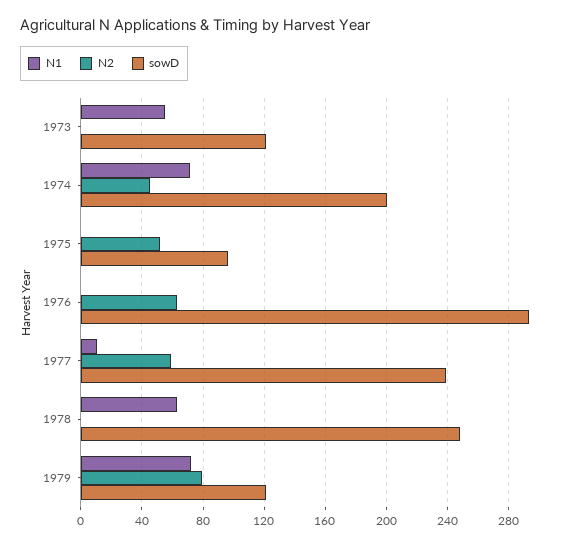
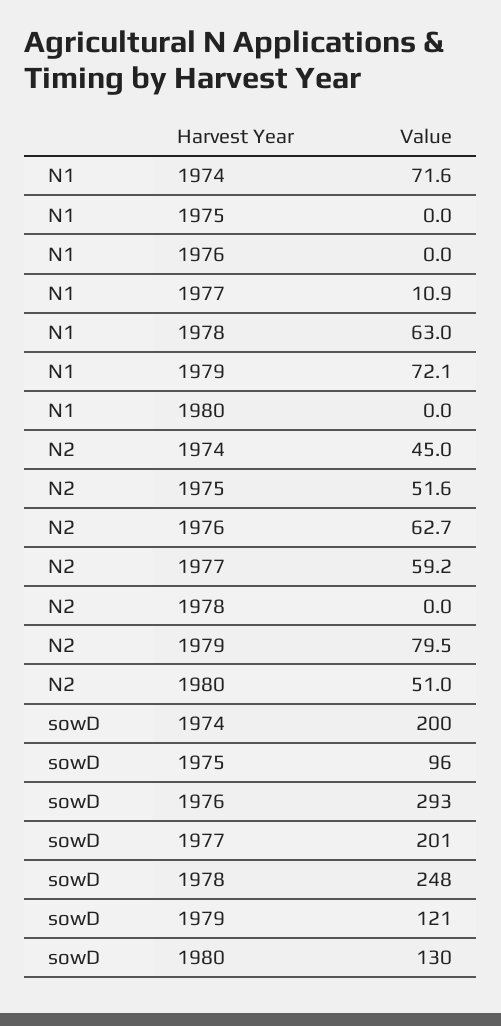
N1, 1973: 55 -> none
N2, 1973: 0 -> none
sowD, 1973: 120 -> none
sowD, 1977: 240 -> 201
N1, 1980: none -> 0
N2, 1980: none -> 51
sowD, 1980: none -> 130

